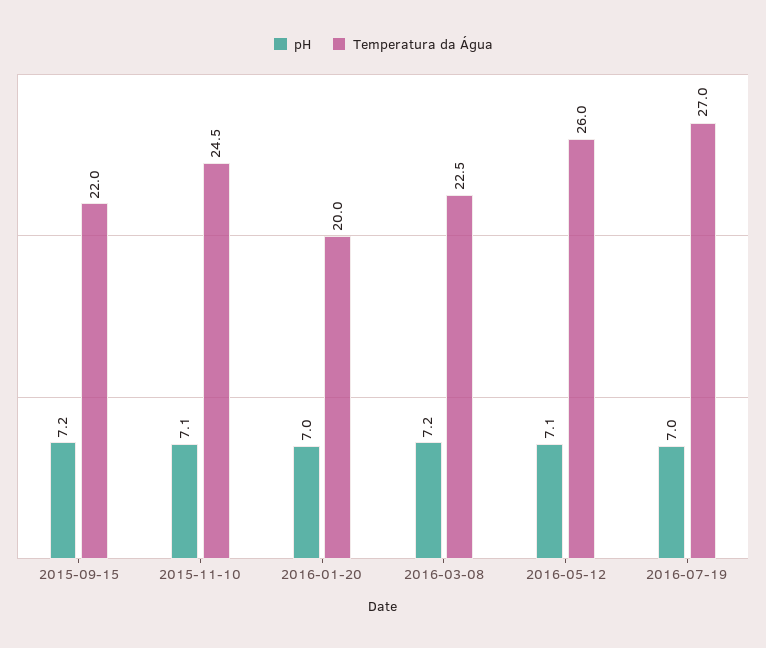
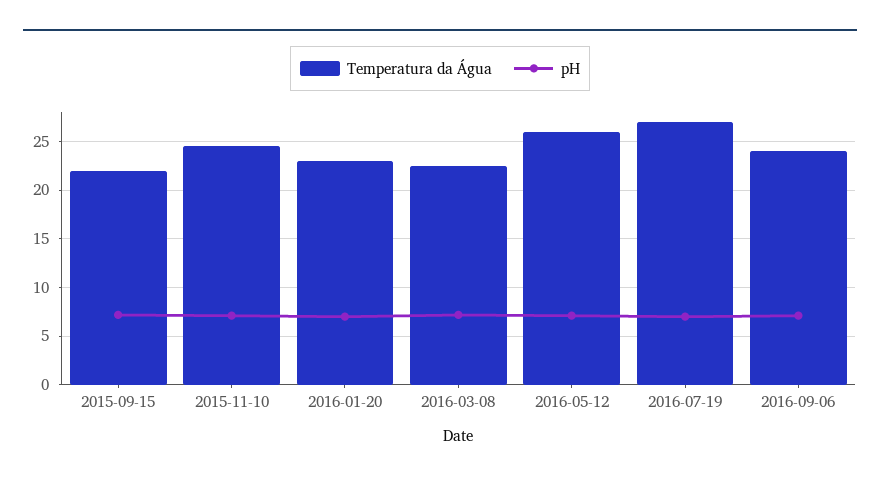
Temperatura da Água, 2016-01-20: 20 -> 23
Temperatura da Água, 2016-09-06: none -> 24
pH, 2016-09-06: none -> 7

